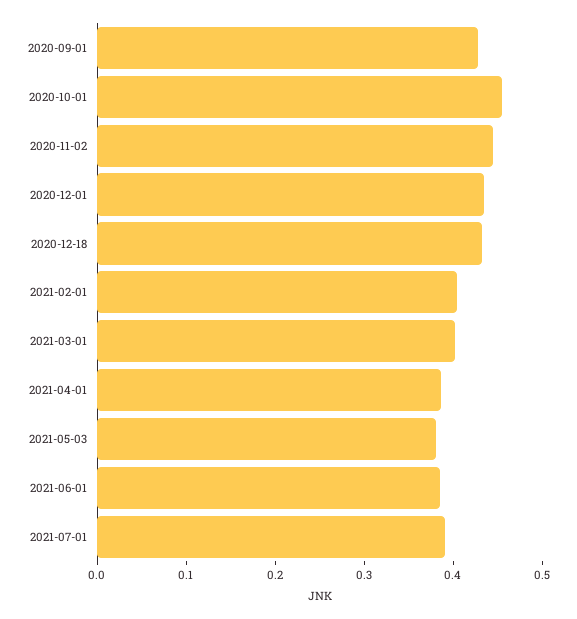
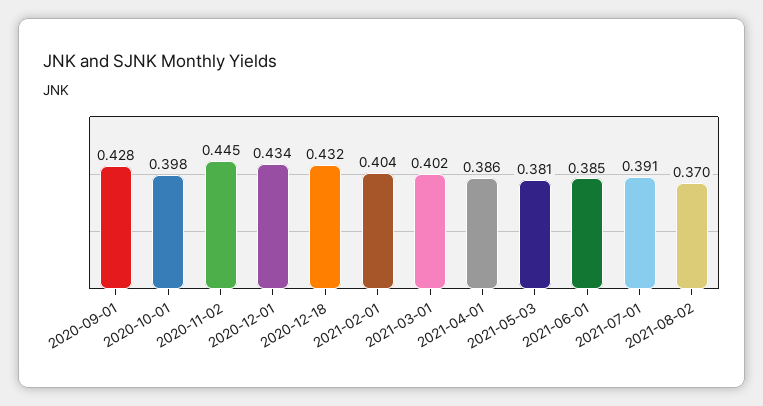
2020-10-01: 0.46 -> 0.398
2021-08-02: none -> 0.37

